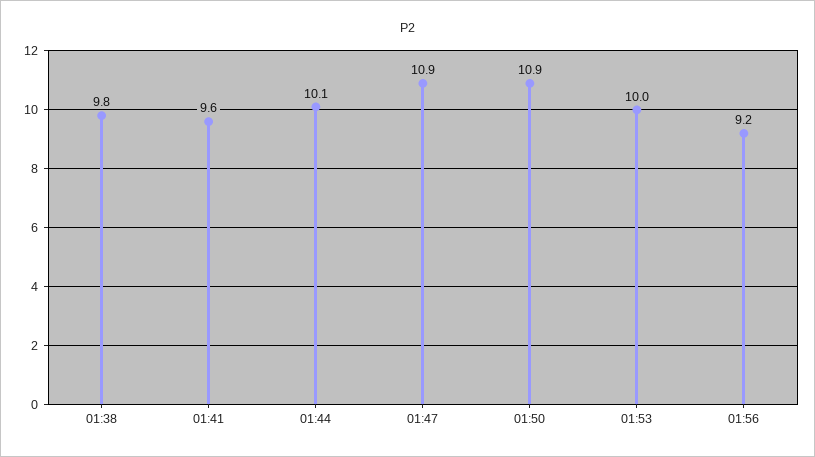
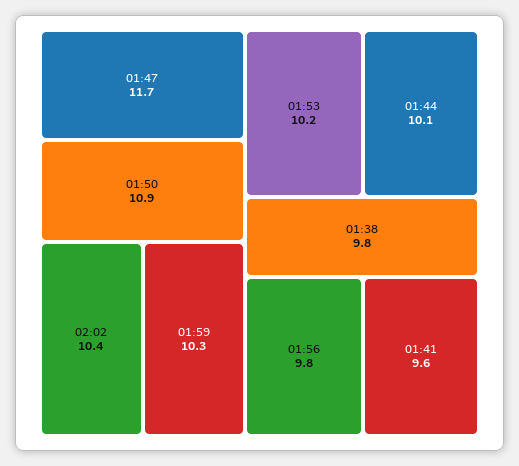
01:47: 10.9 -> 11.7
01:53: 10 -> 10.2
01:56: 9.2 -> 9.8
02:02: none -> 10.4
01:59: none -> 10.3

